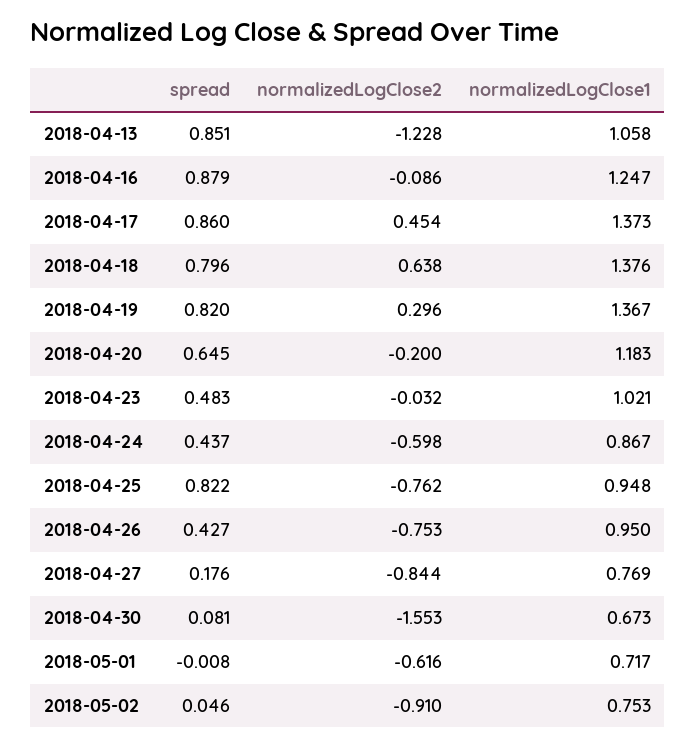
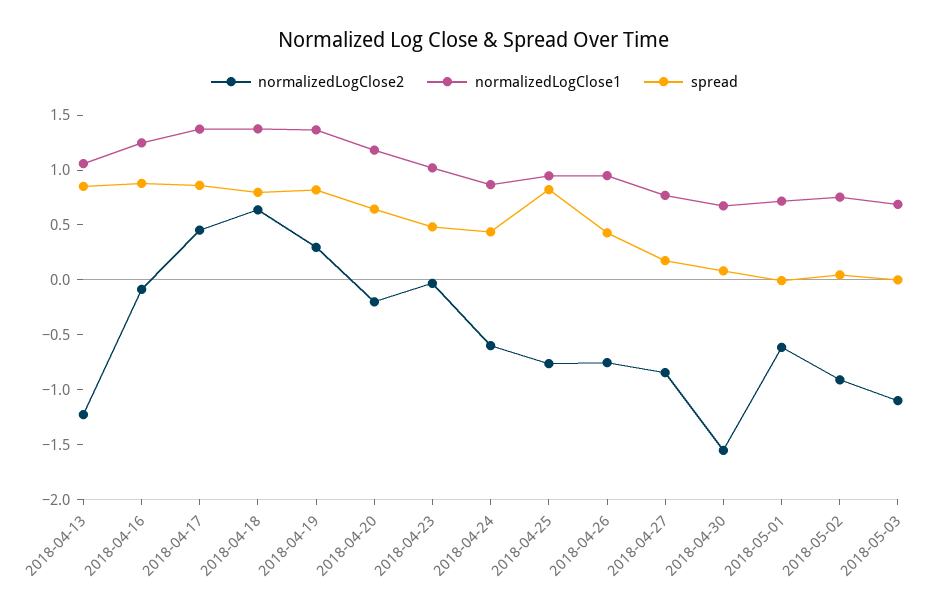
normalizedLogClose2, 2018-05-03: none -> -1.1
normalizedLogClose1, 2018-05-03: none -> 0.7
spread, 2018-05-03: none -> 0

